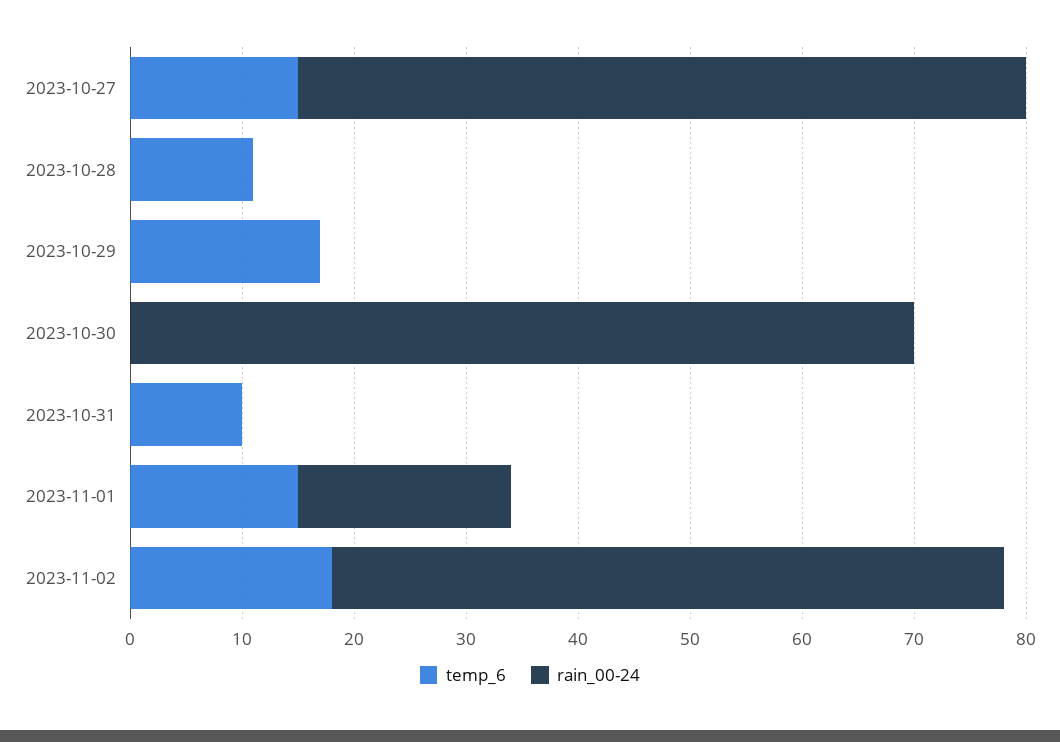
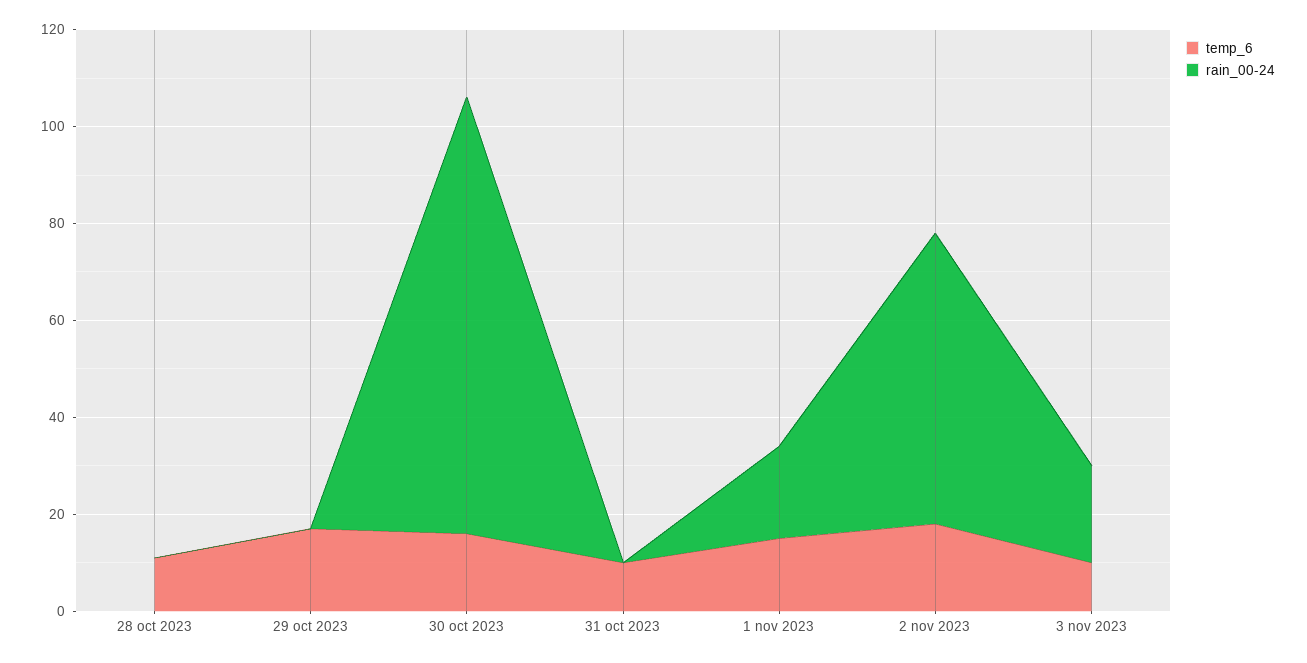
temp_6, 2023-10-27: 15 -> none
rain_00-24, 2023-10-27: 65 -> none
temp_6, 2023-10-30: 0 -> 15
rain_00-24, 2023-10-30: 70 -> 90
temp_6, 3 nov 2023: none -> 10
rain_00-24, 3 nov 2023: none -> 20

